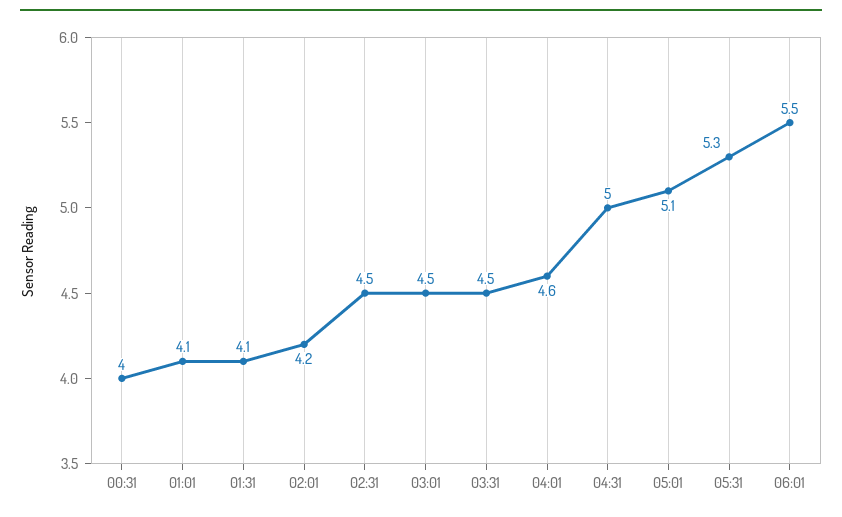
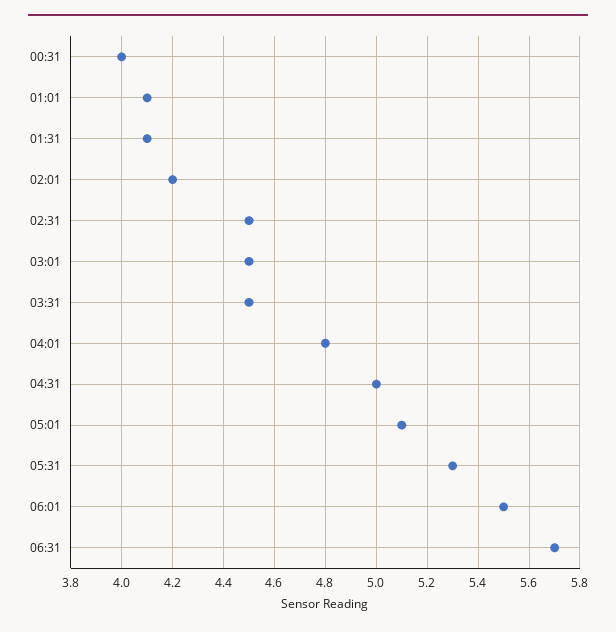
04:01: 4.6 -> 4.8
06:31: none -> 5.7

